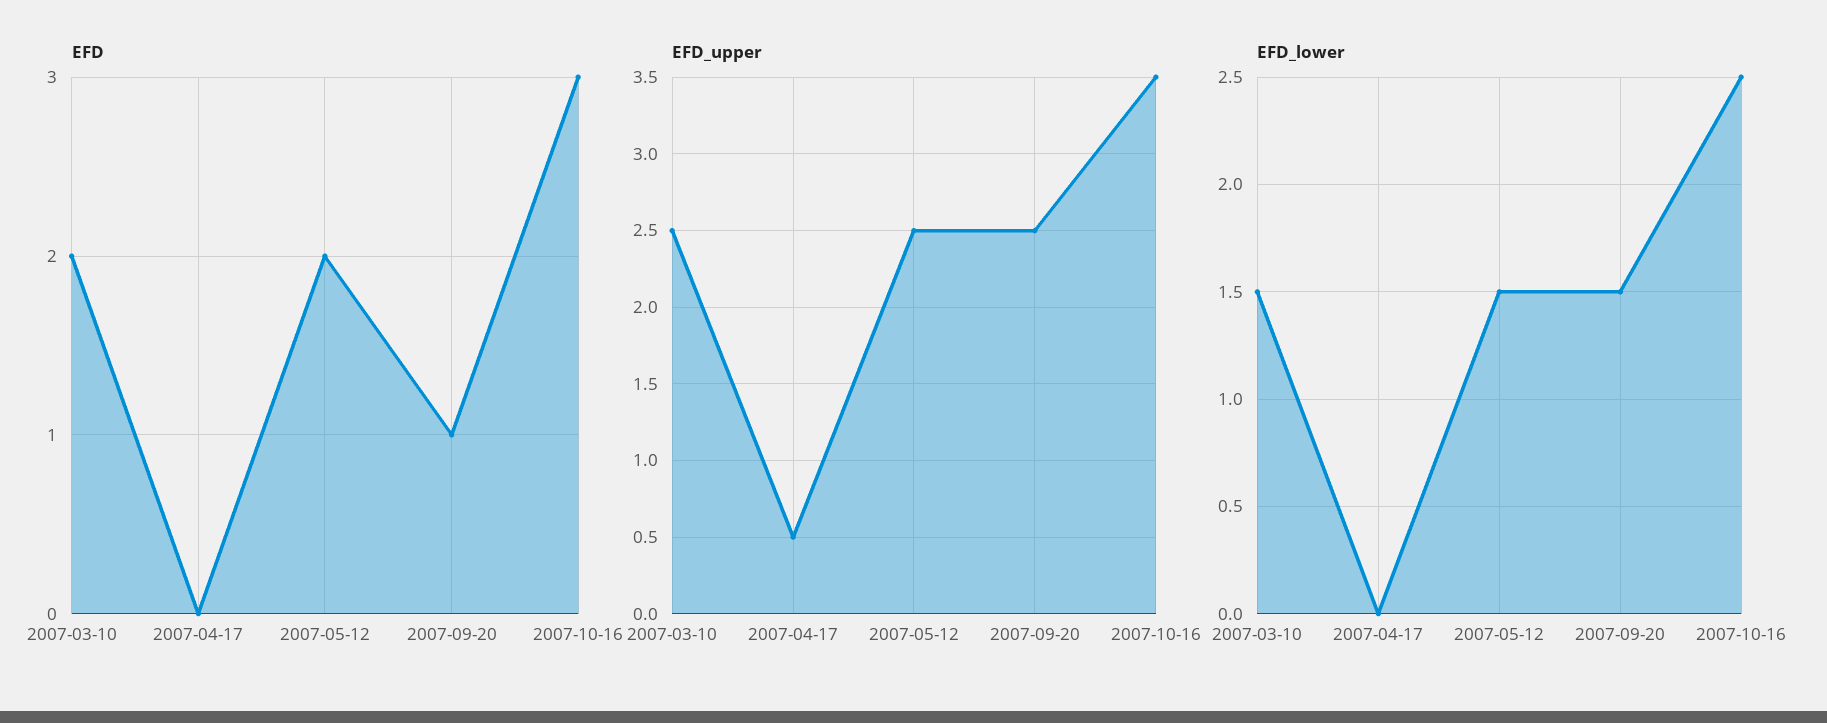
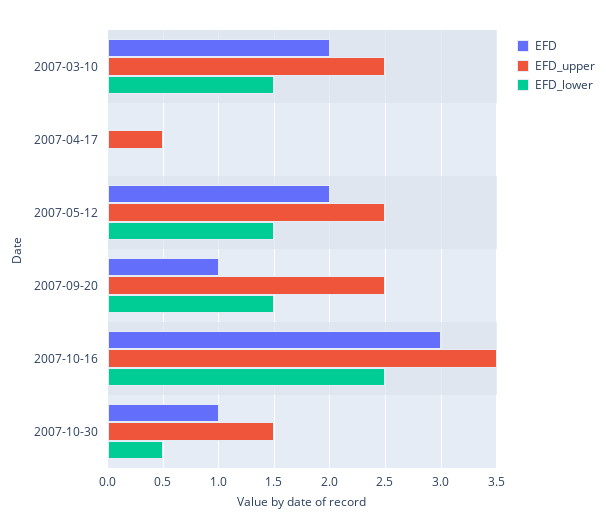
EFD, 2007-10-30: none -> 1
EFD_upper, 2007-10-30: none -> 1.5
EFD_lower, 2007-10-30: none -> 0.5

